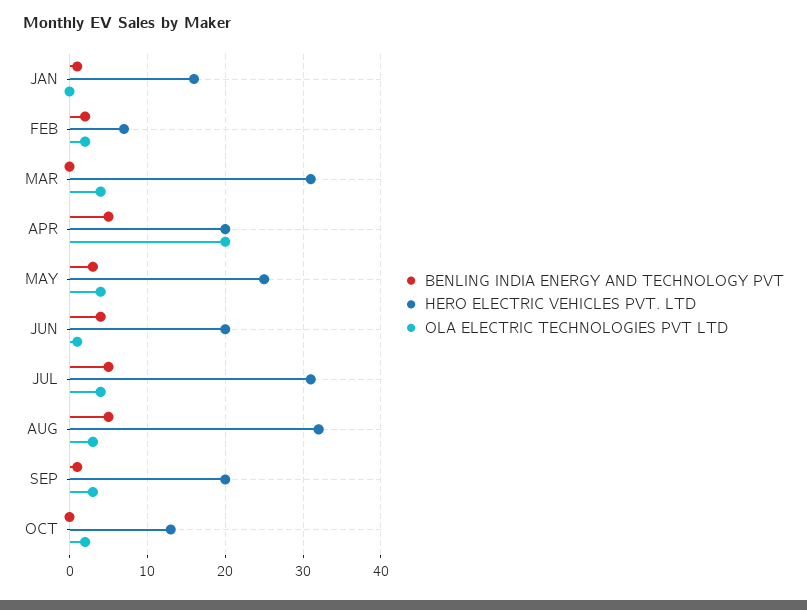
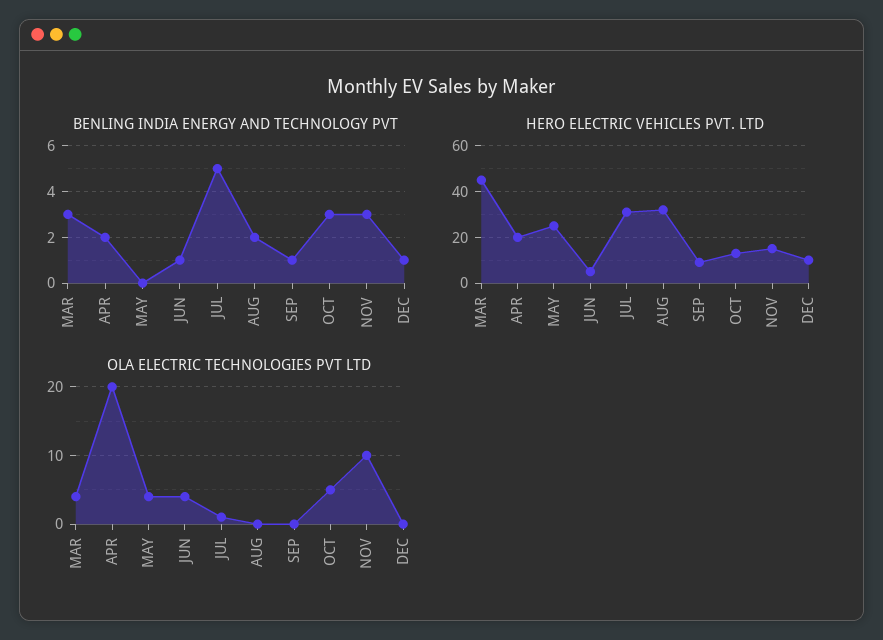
BENLING INDIA ENERGY AND TECHNOLOGY PVT, JAN: 1 -> none
HERO ELECTRIC VEHICLES PVT. LTD, JAN: 16 -> none
OLA ELECTRIC TECHNOLOGIES PVT LTD, JAN: 0 -> none
BENLING INDIA ENERGY AND TECHNOLOGY PVT, FEB: 2 -> none
HERO ELECTRIC VEHICLES PVT. LTD, FEB: 7 -> none
OLA ELECTRIC TECHNOLOGIES PVT LTD, FEB: 2 -> none
BENLING INDIA ENERGY AND TECHNOLOGY PVT, MAR: 0 -> 3
HERO ELECTRIC VEHICLES PVT. LTD, MAR: 31 -> 45
BENLING INDIA ENERGY AND TECHNOLOGY PVT, APR: 5 -> 2
BENLING INDIA ENERGY AND TECHNOLOGY PVT, MAY: 3 -> 0
BENLING INDIA ENERGY AND TECHNOLOGY PVT, JUN: 4 -> 1
HERO ELECTRIC VEHICLES PVT. LTD, JUN: 20 -> 5
OLA ELECTRIC TECHNOLOGIES PVT LTD, JUN: 1 -> 4
OLA ELECTRIC TECHNOLOGIES PVT LTD, JUL: 4 -> 1
BENLING INDIA ENERGY AND TECHNOLOGY PVT, AUG: 5 -> 2
OLA ELECTRIC TECHNOLOGIES PVT LTD, AUG: 3 -> 0
HERO ELECTRIC VEHICLES PVT. LTD, SEP: 20 -> 10
OLA ELECTRIC TECHNOLOGIES PVT LTD, SEP: 3 -> 0
BENLING INDIA ENERGY AND TECHNOLOGY PVT, OCT: 0 -> 3
OLA ELECTRIC TECHNOLOGIES PVT LTD, OCT: 2 -> 5
BENLING INDIA ENERGY AND TECHNOLOGY PVT, NOV: none -> 3
BENLING INDIA ENERGY AND TECHNOLOGY PVT, DEC: none -> 1
HERO ELECTRIC VEHICLES PVT. LTD, NOV: none -> 15
HERO ELECTRIC VEHICLES PVT. LTD, DEC: none -> 10
OLA ELECTRIC TECHNOLOGIES PVT LTD, NOV: none -> 10
OLA ELECTRIC TECHNOLOGIES PVT LTD, DEC: none -> 0

